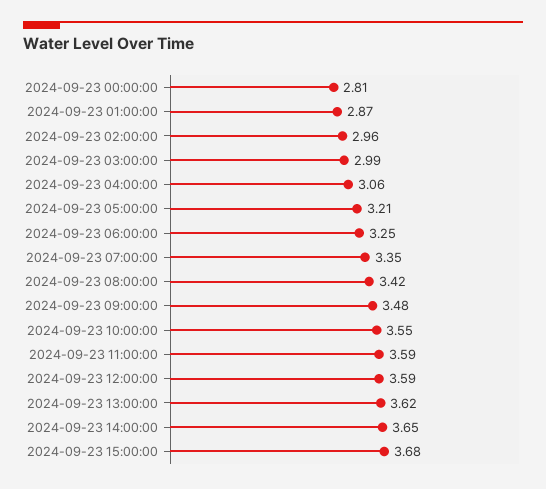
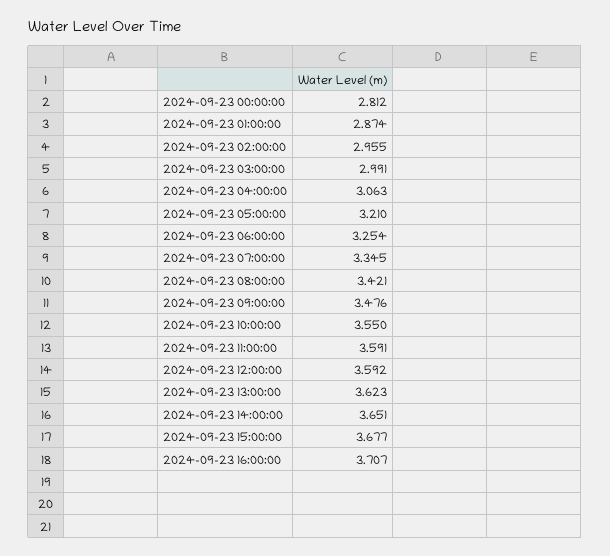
2024-09-23 16:00:00: none -> 3.707

